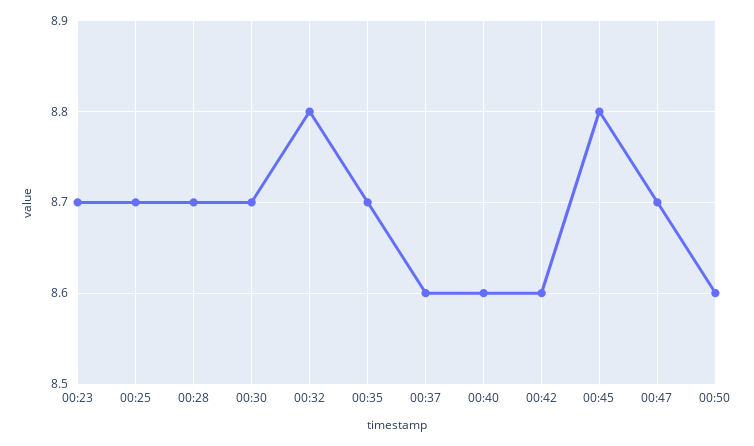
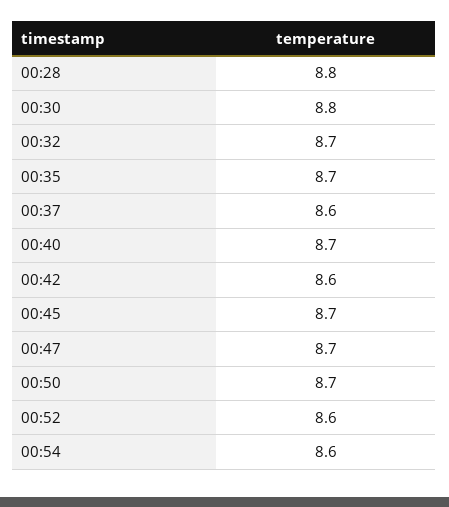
00:23: 8.7 -> none
00:25: 8.7 -> none
00:28: 8.7 -> 8.8
00:30: 8.7 -> 8.8
00:32: 8.8 -> 8.7
00:40: 8.6 -> 8.7
00:45: 8.8 -> 8.7
00:50: 8.6 -> 8.7
00:52: none -> 8.6
00:54: none -> 8.6

